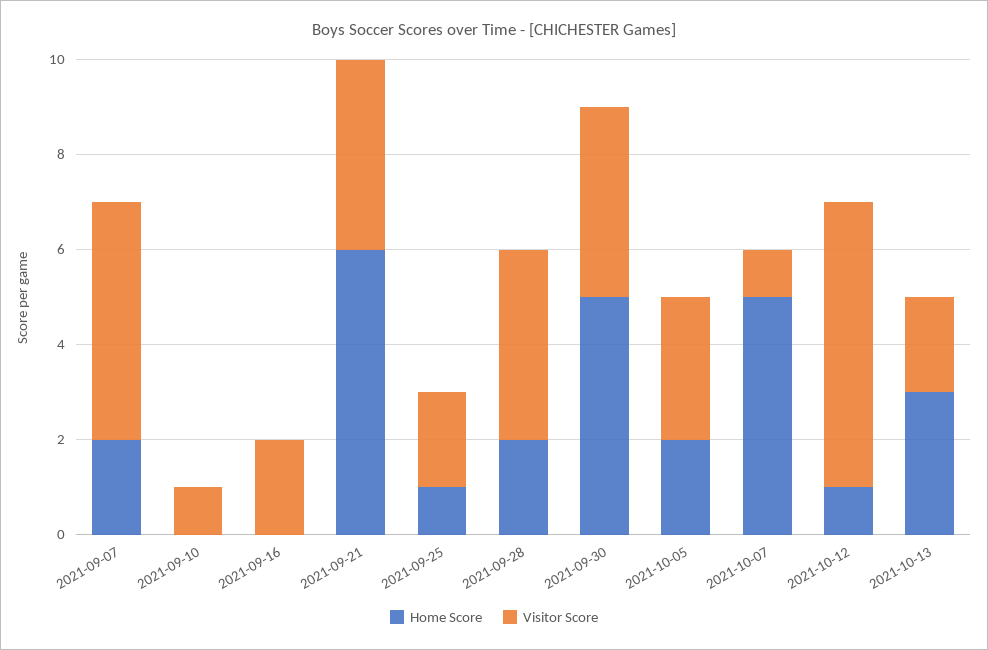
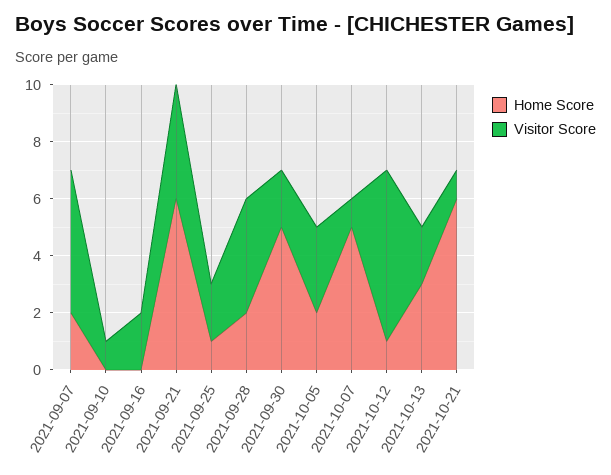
Visitor Score, 2021-09-30: 4 -> 2
Home Score, 2021-10-21: none -> 6
Visitor Score, 2021-10-21: none -> 1

